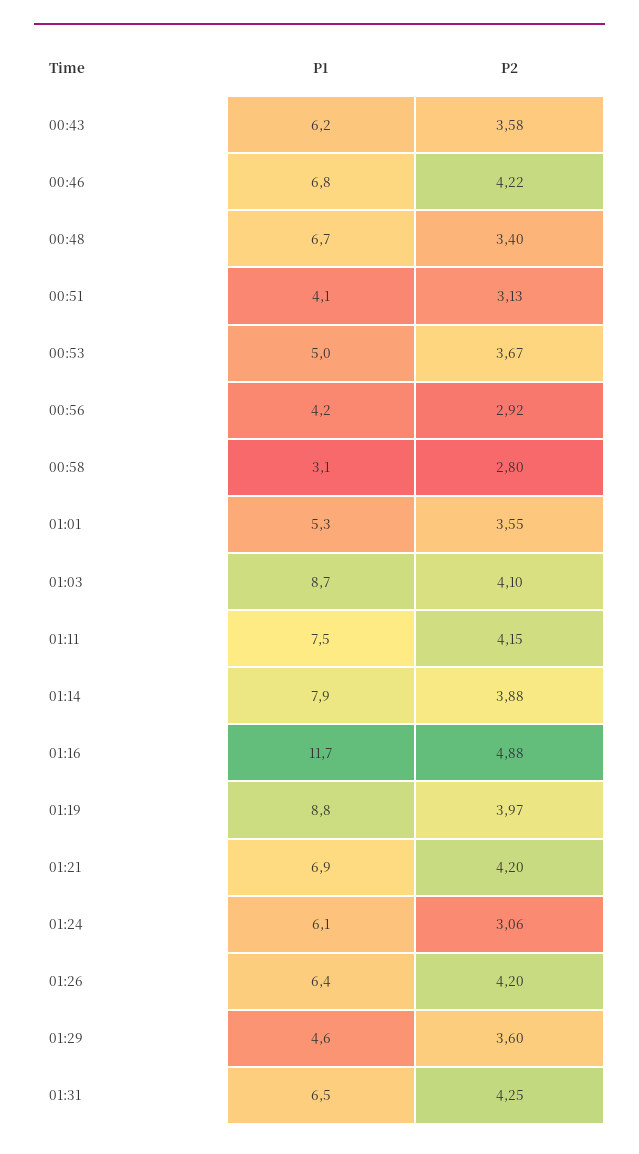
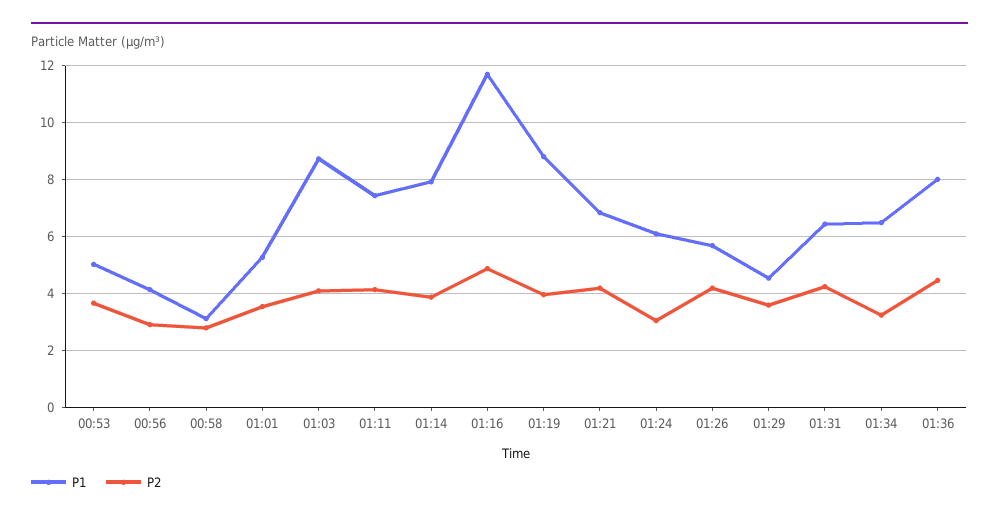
P1, 00:43: 6.2 -> none
P2, 00:43: 3.58 -> none
P1, 00:46: 6.8 -> none
P2, 00:46: 4.22 -> none
P1, 00:48: 6.7 -> none
P2, 00:48: 3.4 -> none
P1, 00:51: 4.1 -> none
P2, 00:51: 3.13 -> none
P1, 01:26: 6.4 -> 5.75
P1, 01:34: none -> 6.5
P2, 01:34: none -> 3.25
P1, 01:36: none -> 8
P2, 01:36: none -> 4.5

